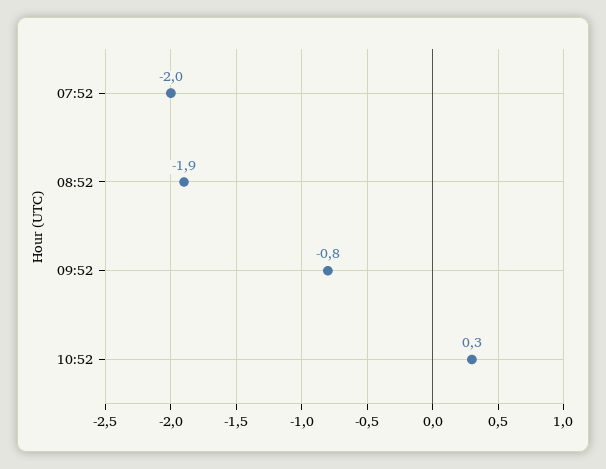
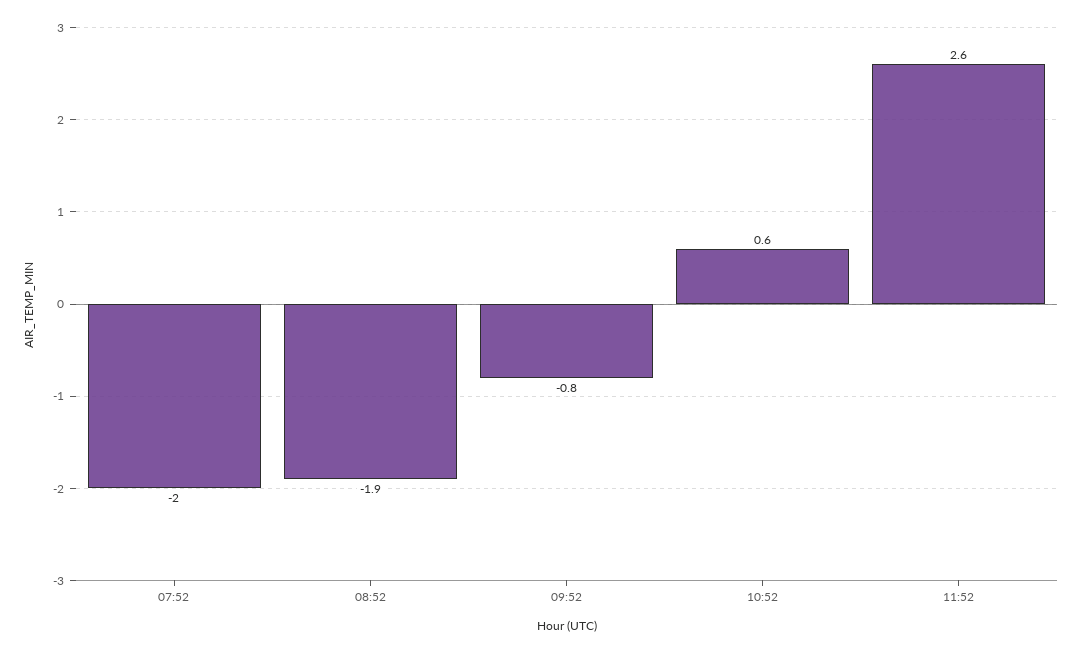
10:52: 0.3 -> 0.6
11:52: none -> 2.6

